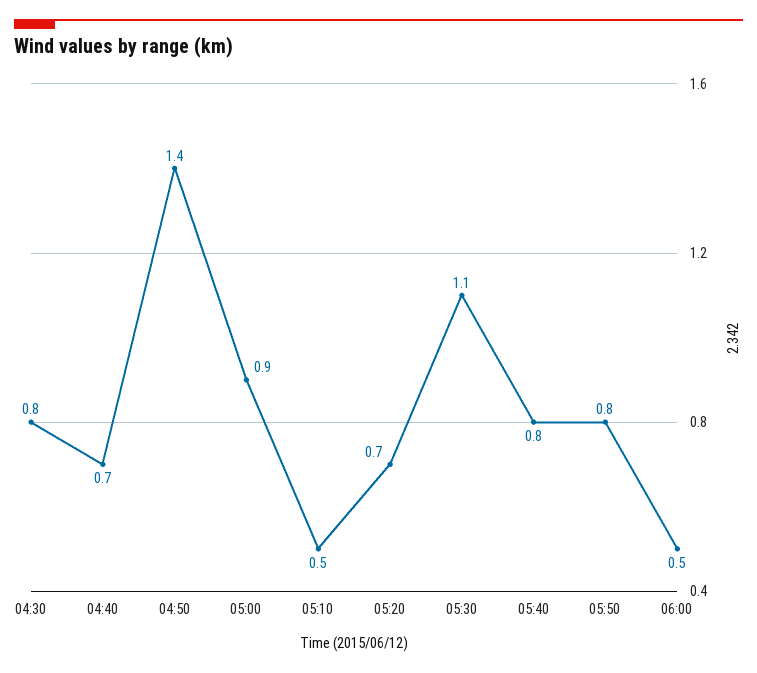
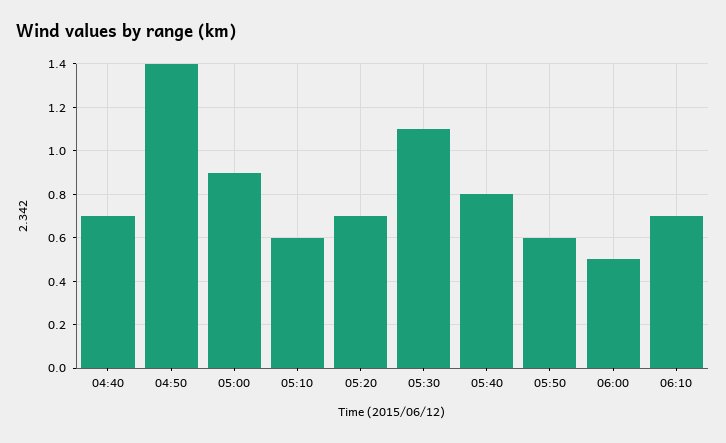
04:30: 0.8 -> none
05:10: 0.5 -> 0.6
05:50: 0.8 -> 0.6
06:10: none -> 0.7

